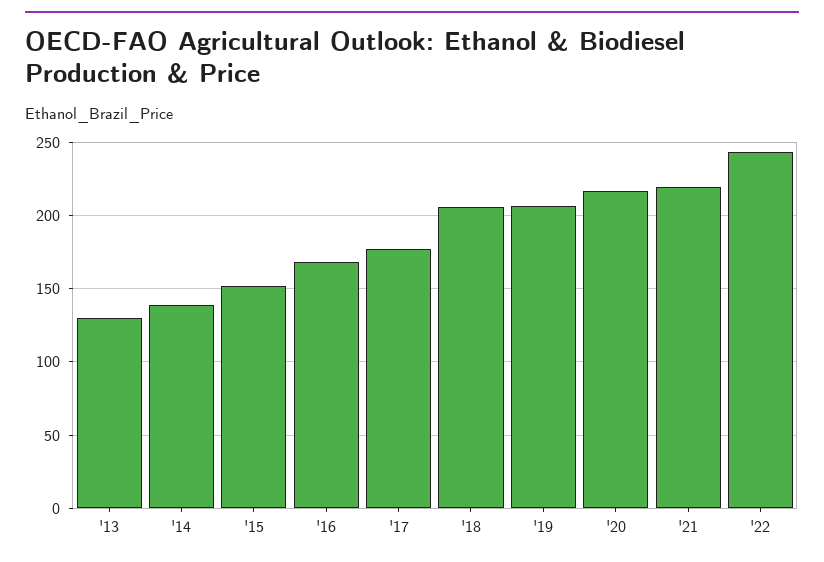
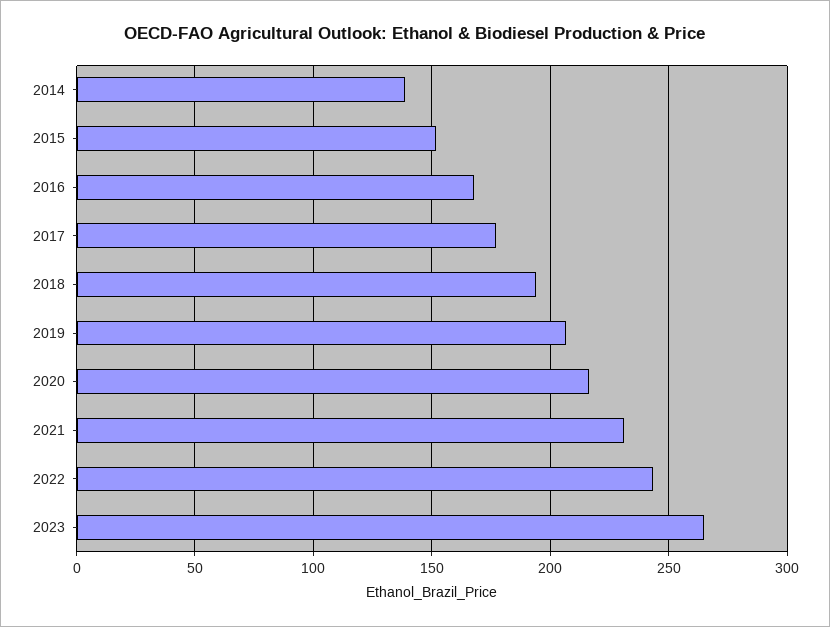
'13: 130 -> none
'18: 205 -> 195
'21: 220 -> 230
2023: none -> 265

